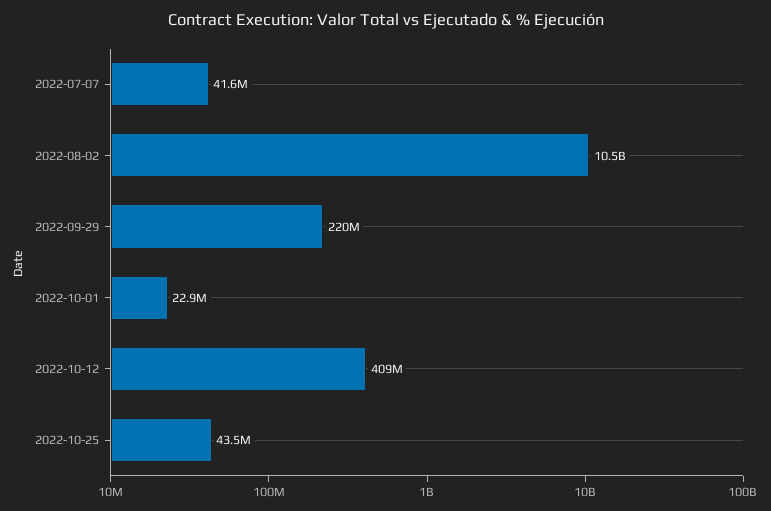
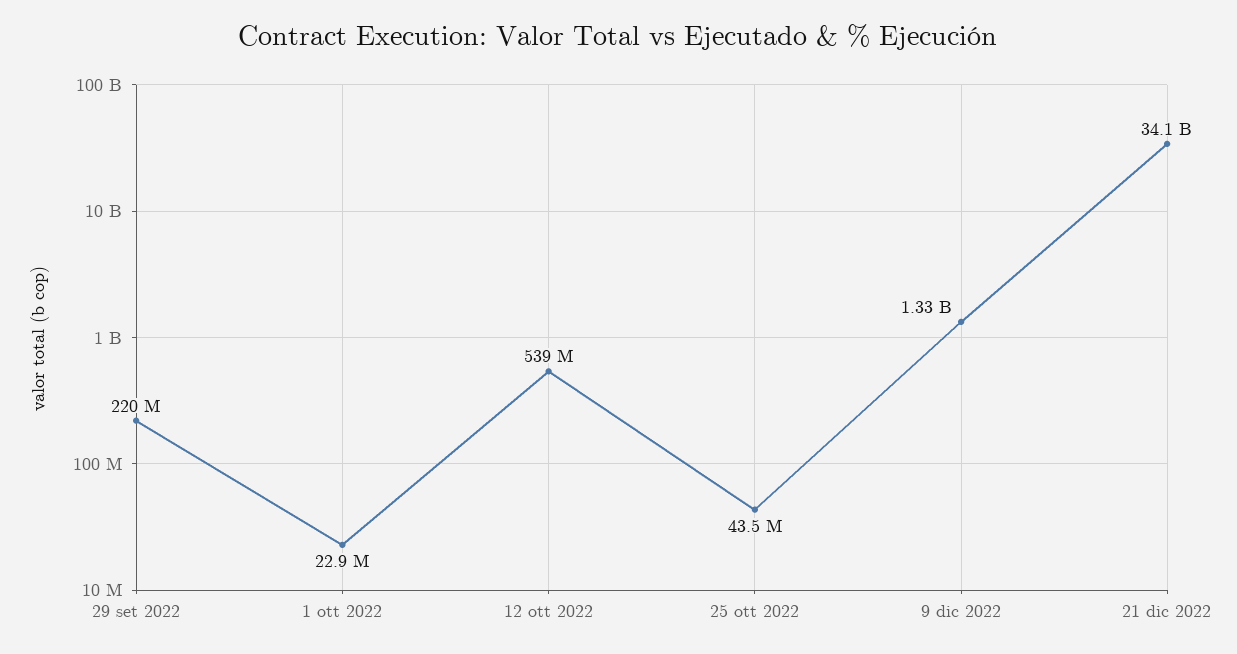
2022-07-07: 41600000 -> none
2022-08-02: 10500000000 -> none
2022-10-12: 409000000 -> 539000000
9 dic 2022: none -> 1330000000
21 dic 2022: none -> 34100000000

